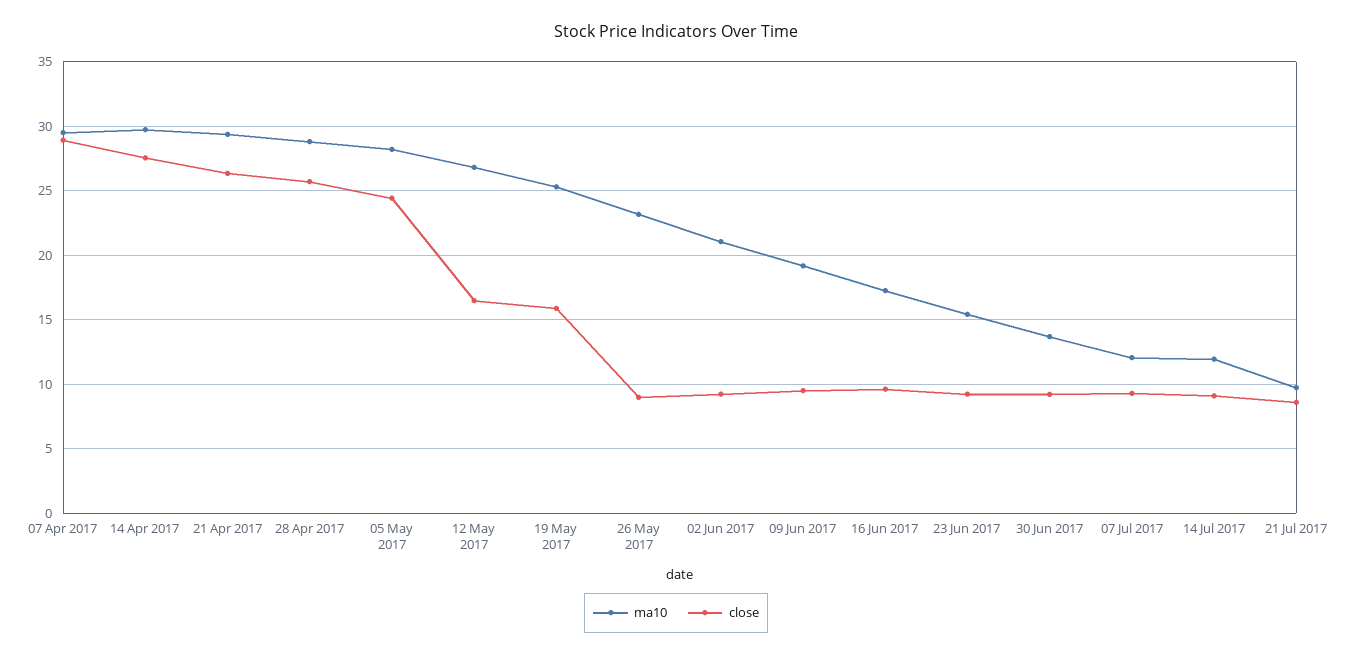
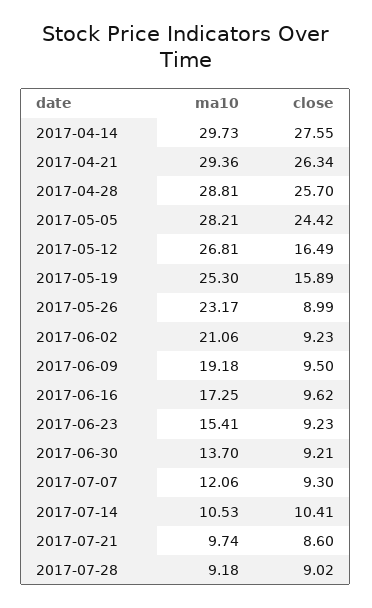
ma10, 07 Apr 2017: 29.5 -> none
close, 07 Apr 2017: 29 -> none
ma10, 14 Jul 2017: 12 -> 10.53
close, 14 Jul 2017: 9 -> 10.41
ma10, 2017-07-28: none -> 9.18
close, 2017-07-28: none -> 9.02

